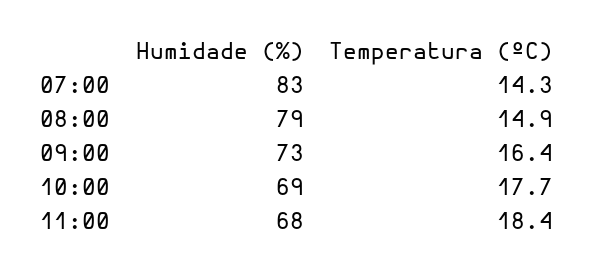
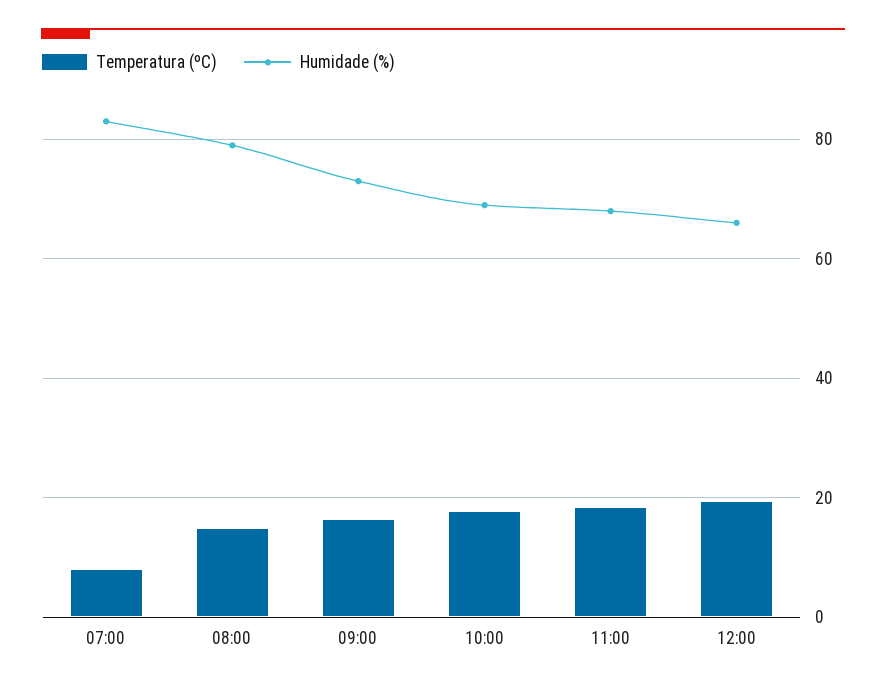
Temperatura (ºC), 07:00: 14.3 -> 8
Temperatura (ºC), 12:00: none -> 20
Humidade (%), 12:00: none -> 66

